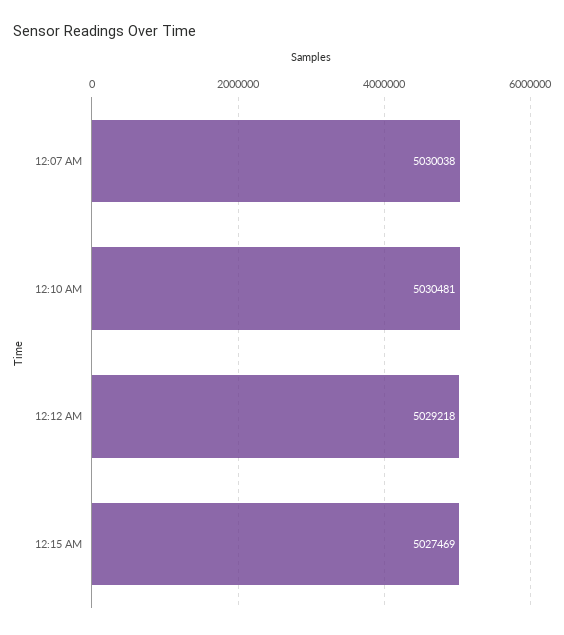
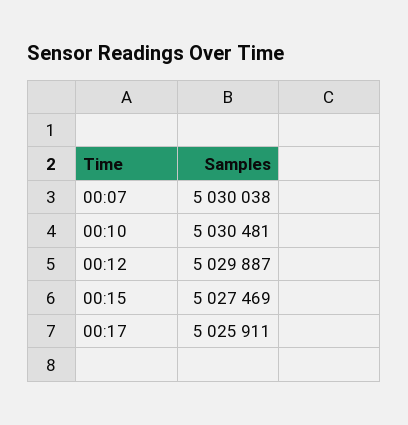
12:12 AM: 5029218 -> 5029887
00:17: none -> 5025911

